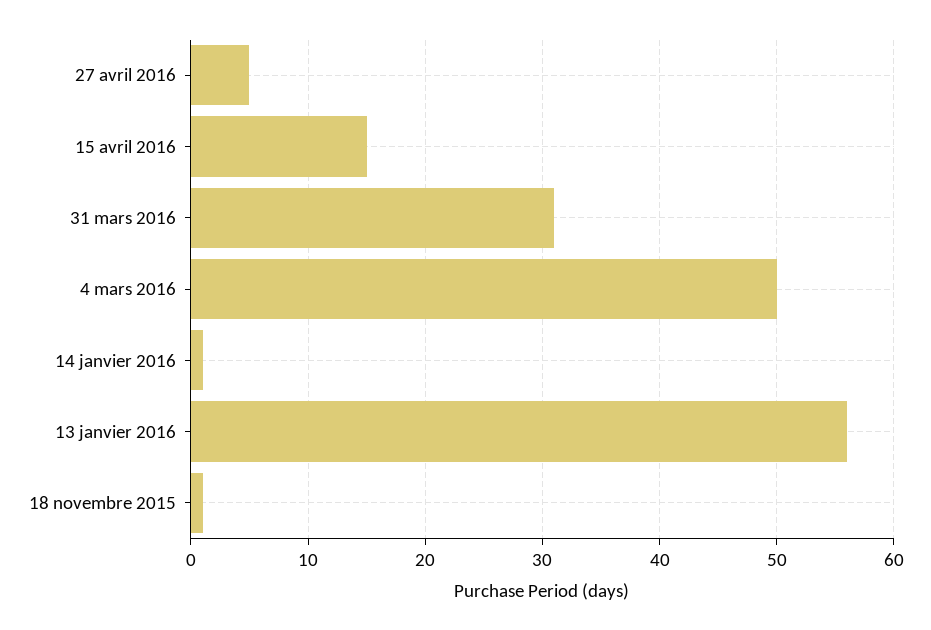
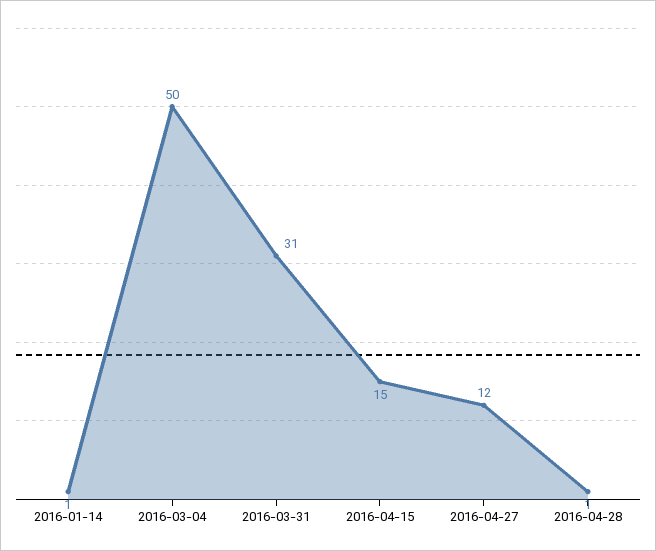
27 avril 2016: 5 -> 12
13 janvier 2016: 56 -> none
18 novembre 2015: 1 -> none
2016-04-28: none -> 1

